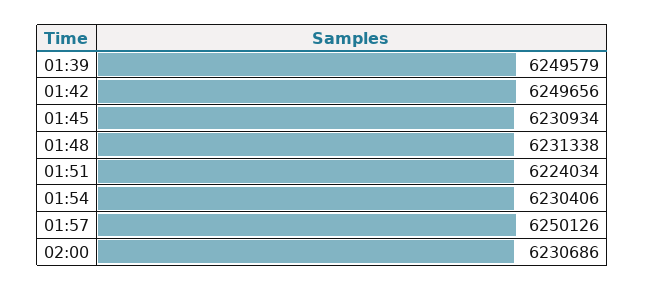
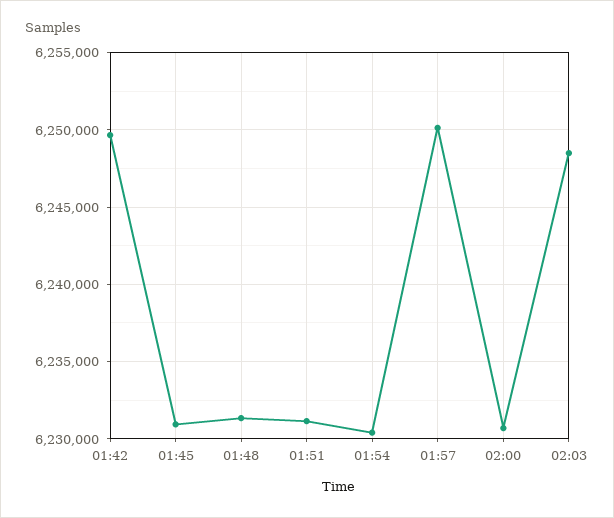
01:39: 6249579 -> none
01:51: 6224034 -> 6231000
02:03: none -> 6248500

